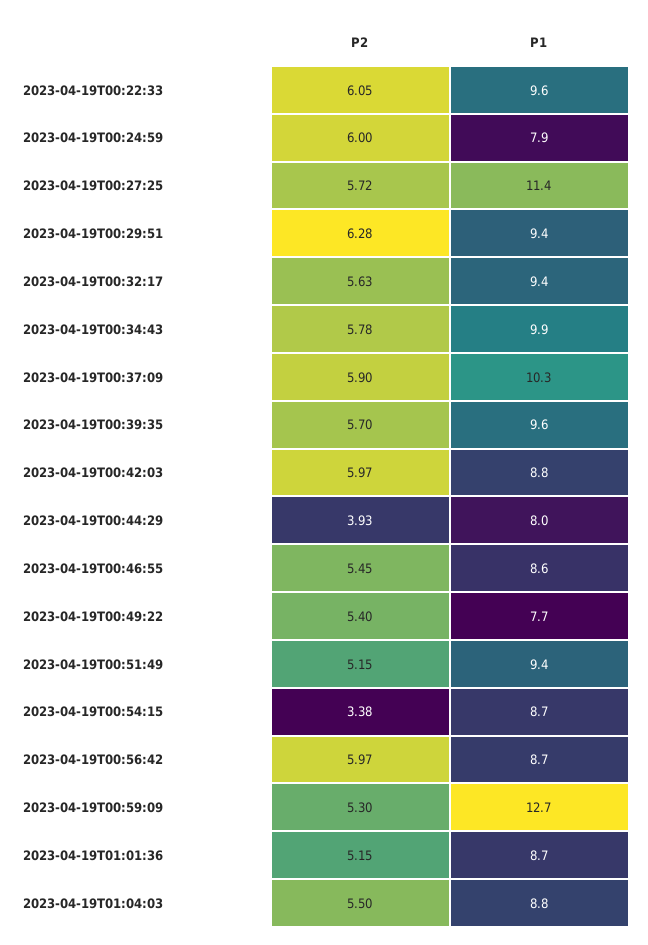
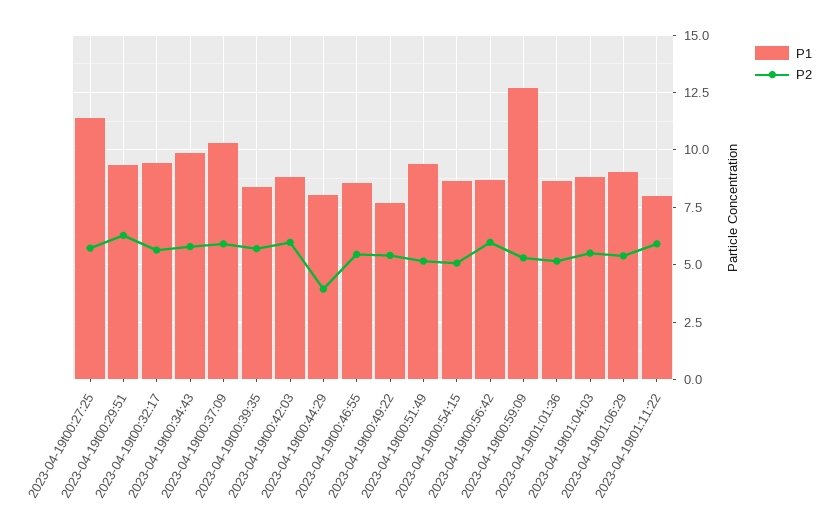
P2, 2023-04-19T00:22:33: 6.05 -> none
P1, 2023-04-19T00:22:33: 9.6 -> none
P2, 2023-04-19T00:24:59: 6 -> none
P1, 2023-04-19T00:24:59: 7.9 -> none
P1, 2023-04-19T00:39:35: 9.6 -> 8.5
P2, 2023-04-19T00:54:15: 3.38 -> 5
P1, 2023-04-19t01:06:29: none -> 9
P2, 2023-04-19t01:06:29: none -> 5.5
P1, 2023-04-19t01:11:22: none -> 8
P2, 2023-04-19t01:11:22: none -> 6

